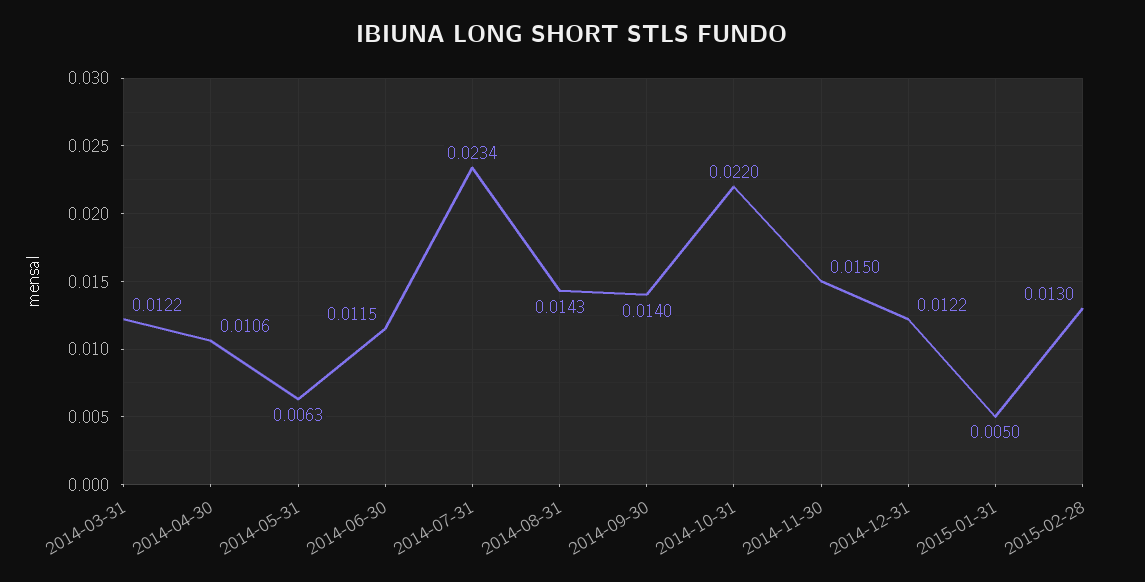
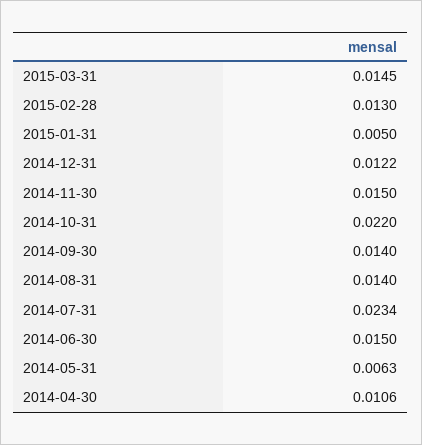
2014-03-31: 0.0122 -> none
2014-06-30: 0.0115 -> 0.015
2014-08-31: 0.0143 -> 0.014
2015-03-31: none -> 0.0145

